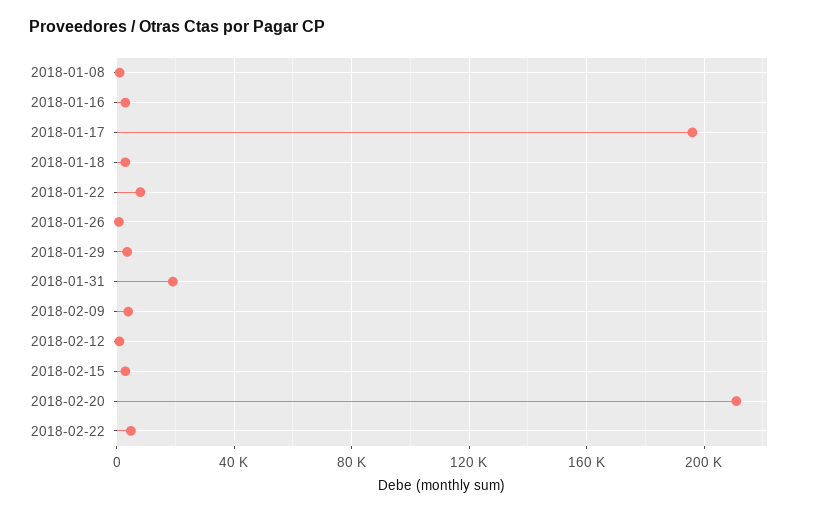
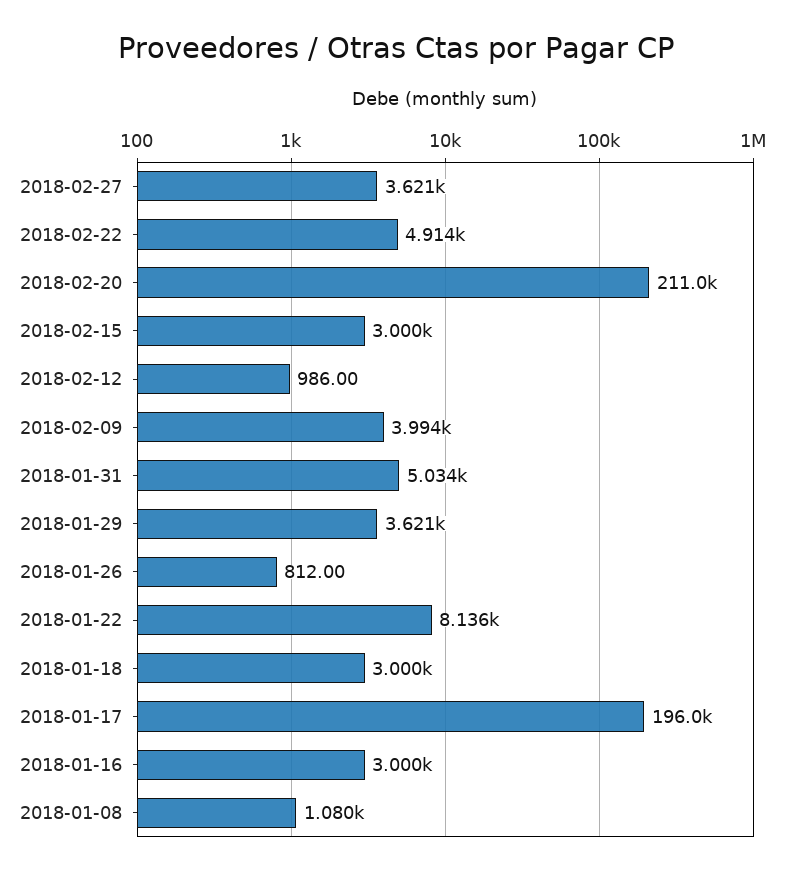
2018-01-31: 20000 -> 5034
2018-02-27: none -> 3621

